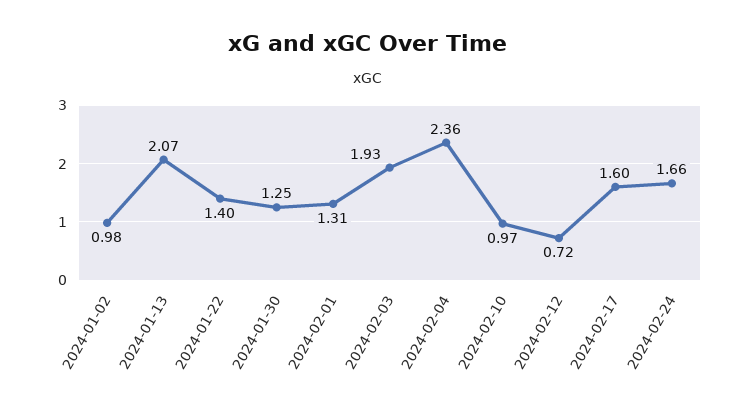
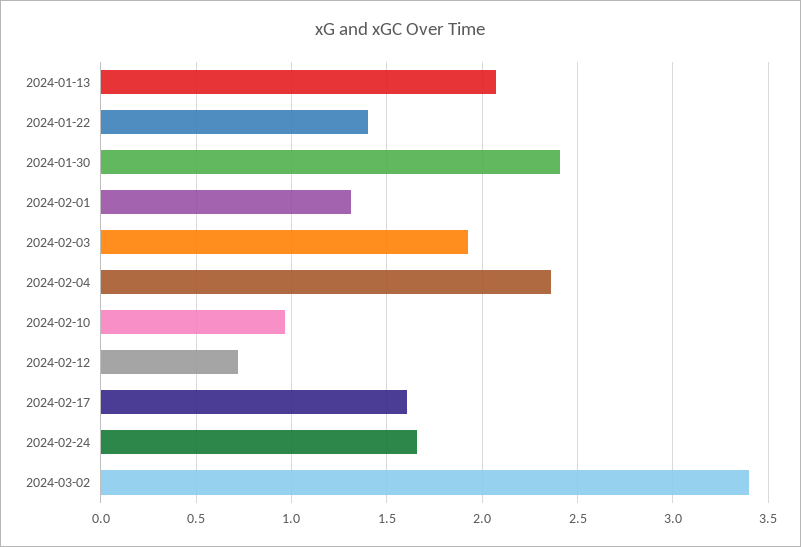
2024-01-02: 0.98 -> none
2024-01-30: 1.25 -> 2.4
2024-03-02: none -> 3.4

